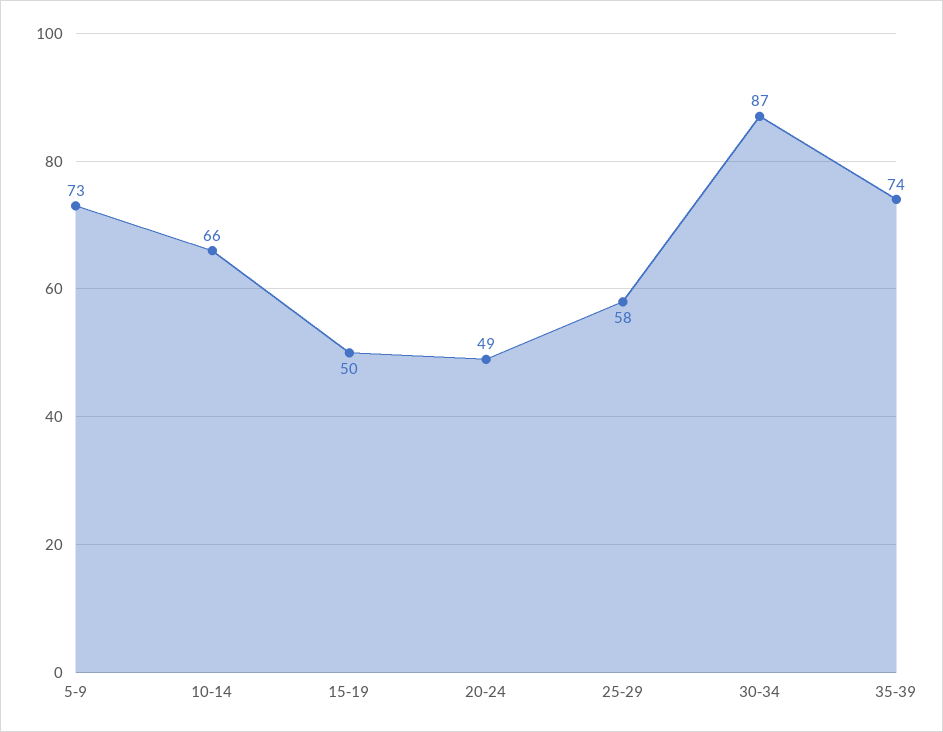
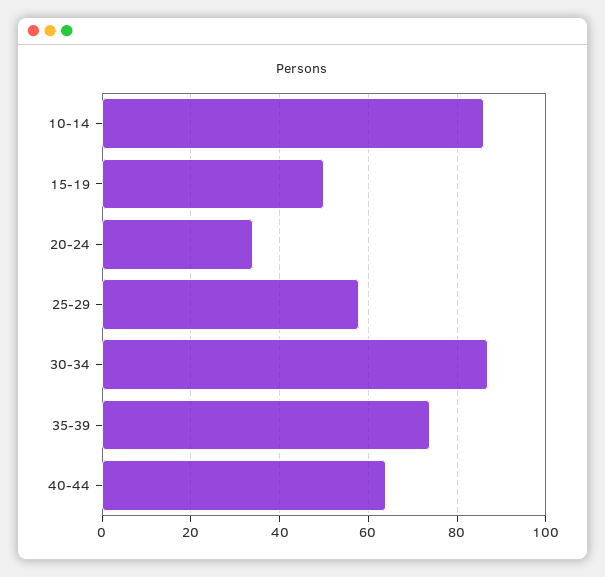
5-9: 73 -> none
10-14: 66 -> 85
20-24: 49 -> 35
40-44: none -> 65

